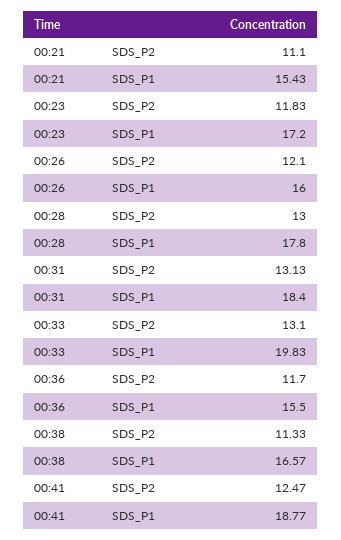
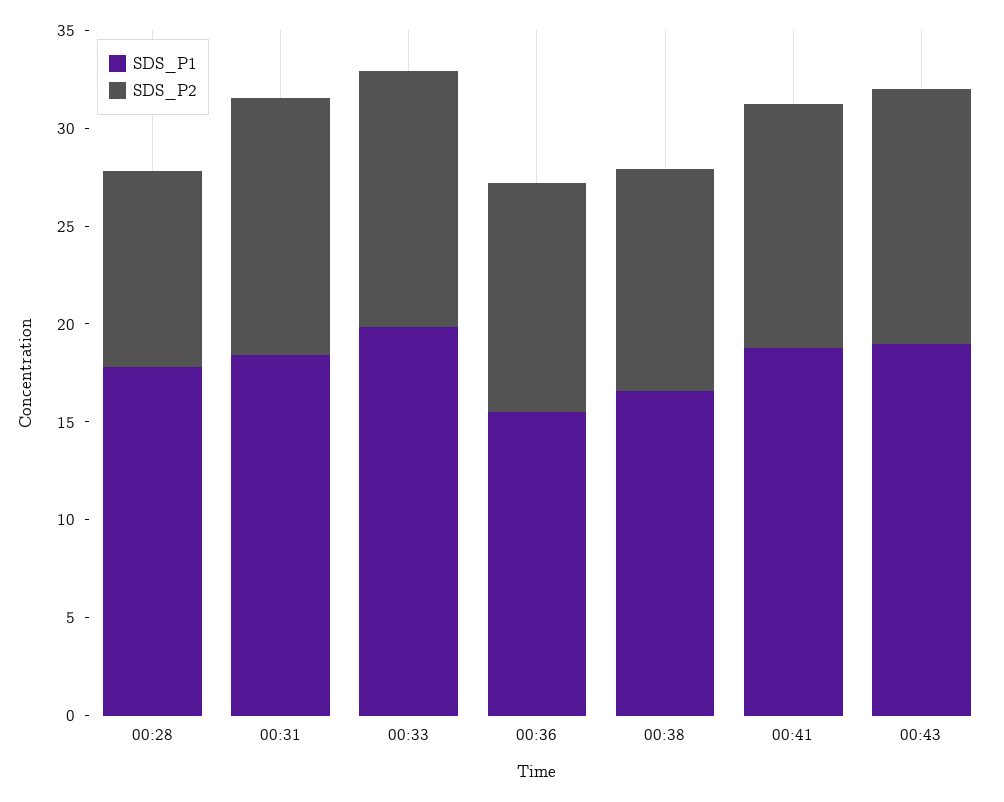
SDS_P2, 00:21: 11.1 -> none
SDS_P1, 00:21: 15.43 -> none
SDS_P2, 00:23: 11.83 -> none
SDS_P1, 00:23: 17.2 -> none
SDS_P2, 00:26: 12.1 -> none
SDS_P1, 00:26: 16 -> none
SDS_P2, 00:28: 13 -> 10
SDS_P1, 00:43: none -> 19
SDS_P2, 00:43: none -> 13

